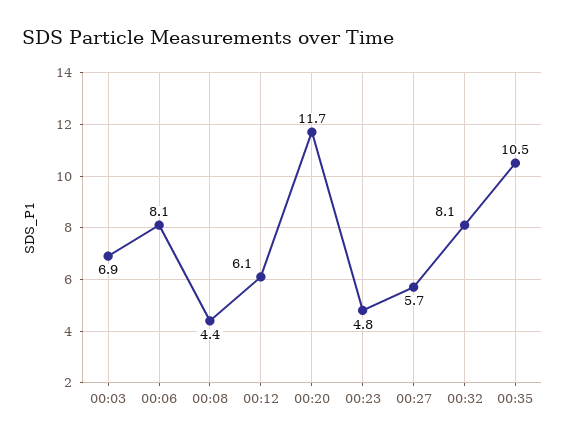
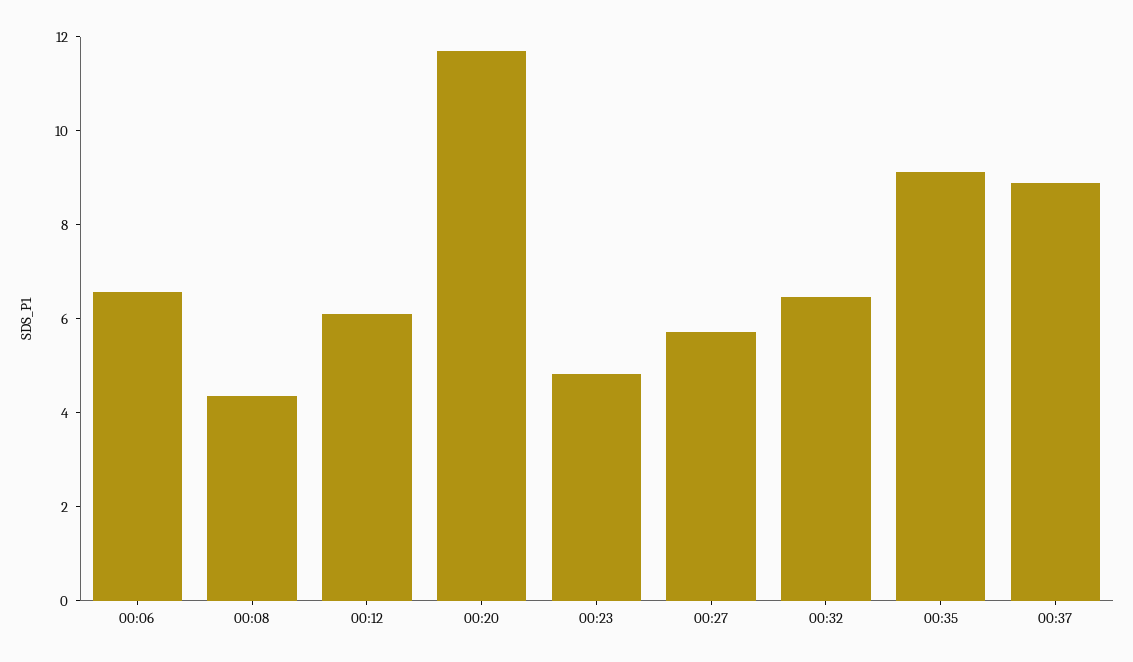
00:03: 6.9 -> none
00:06: 8.1 -> 6.5
00:32: 8.1 -> 6.5
00:35: 10.5 -> 9
00:37: none -> 9

